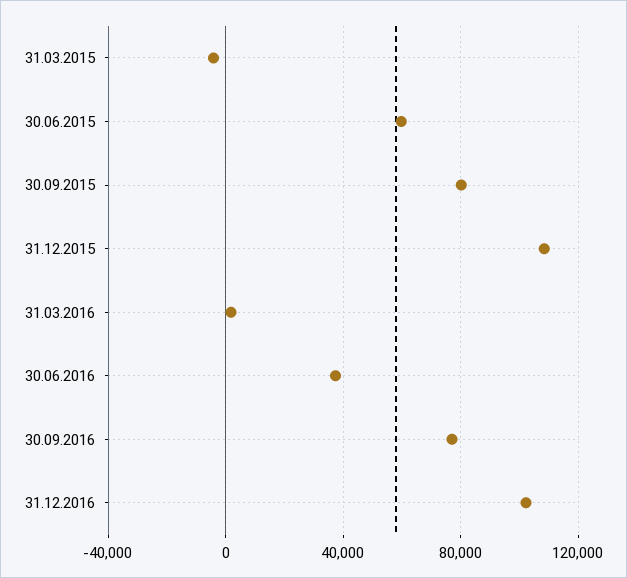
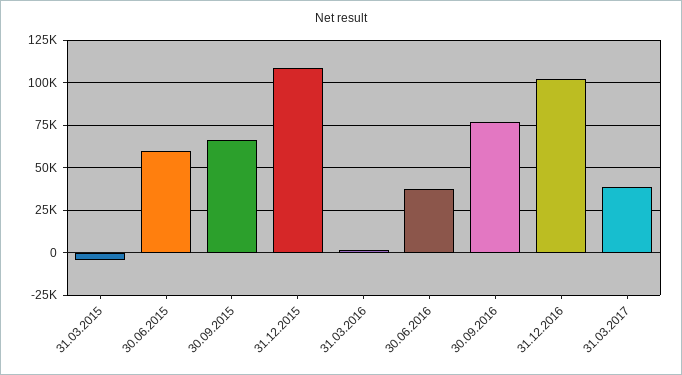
30.09.2015: 80000 -> 65000
31.03.2017: none -> 40000

